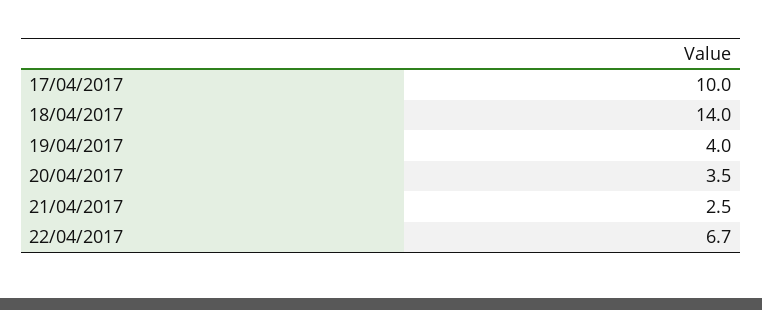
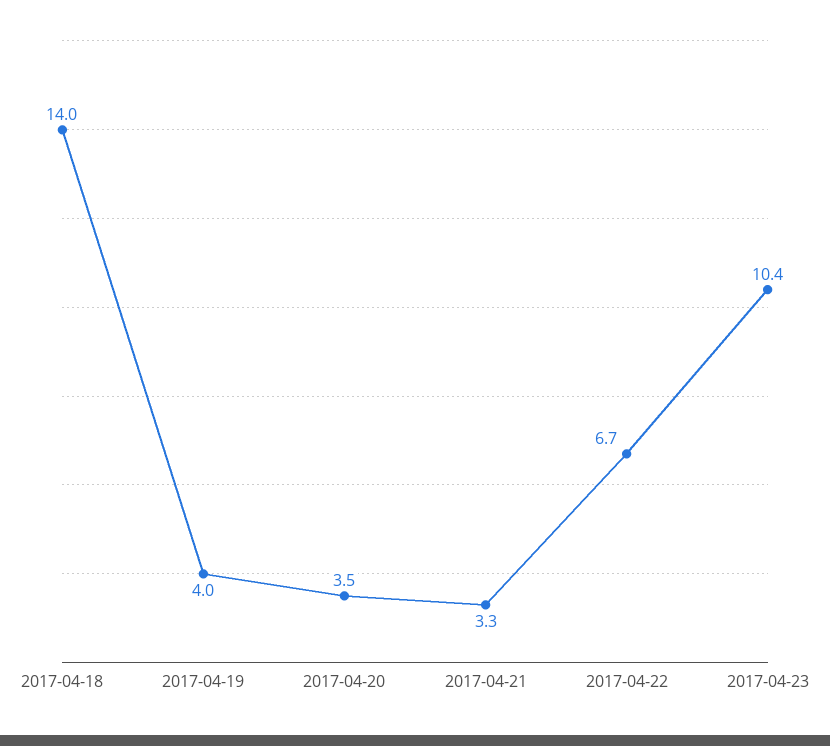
17/04/2017: 10 -> none
21/04/2017: 2.5 -> 3.3
2017-04-23: none -> 10.4

